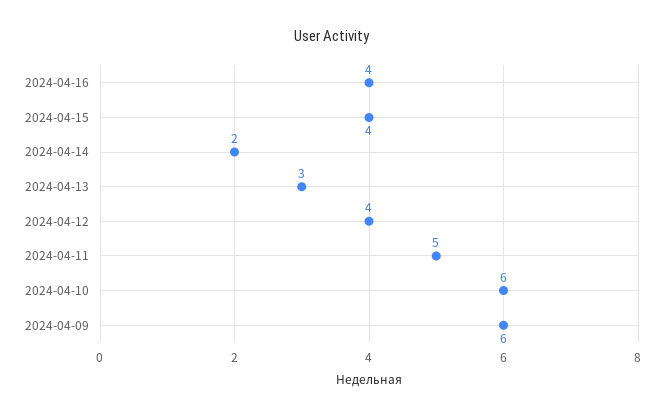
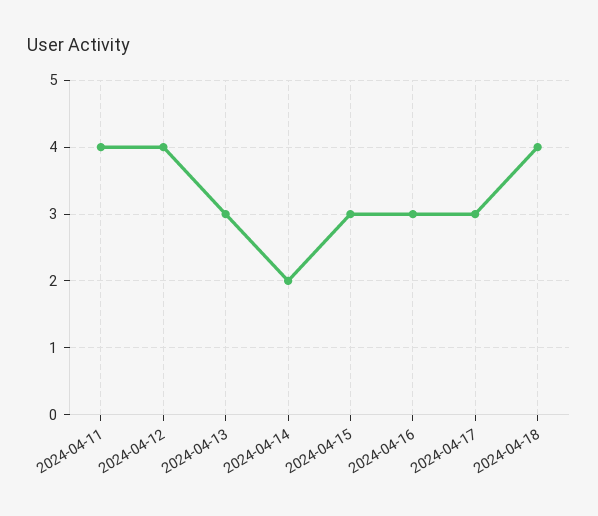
2024-04-16: 4 -> 3
2024-04-15: 4 -> 3
2024-04-11: 5 -> 4
2024-04-10: 6 -> none
2024-04-09: 6 -> none
2024-04-17: none -> 3
2024-04-18: none -> 4

